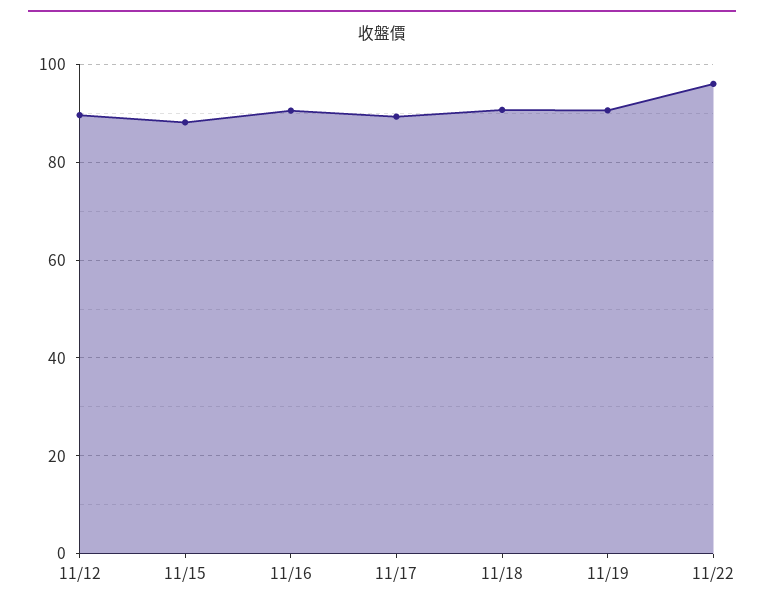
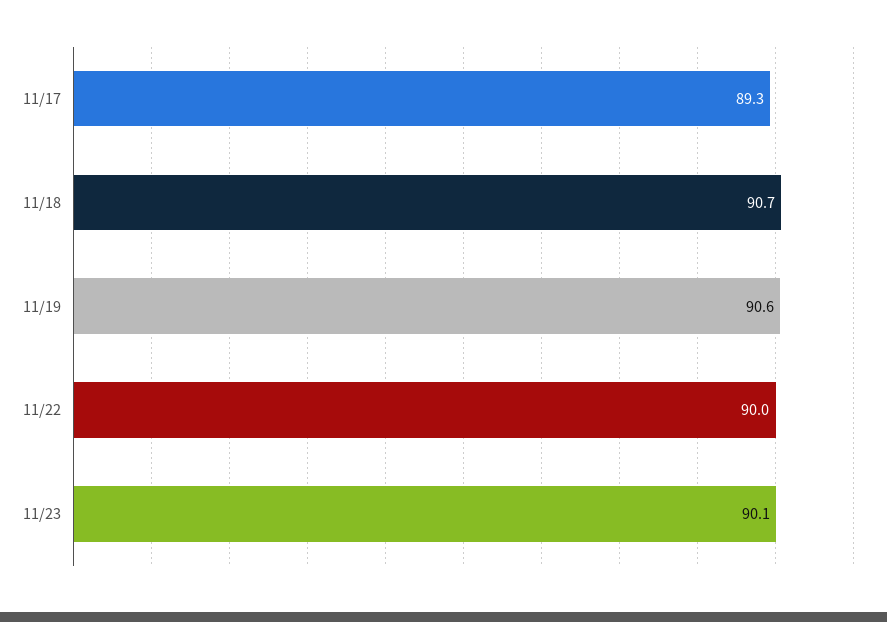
11/12: 90 -> none
11/15: 88 -> none
11/16: 90 -> none
11/22: 96 -> 90
11/23: none -> 90.1

